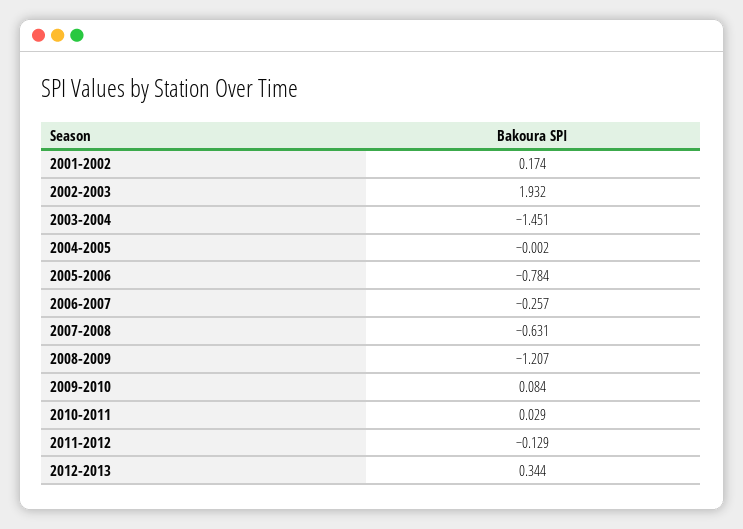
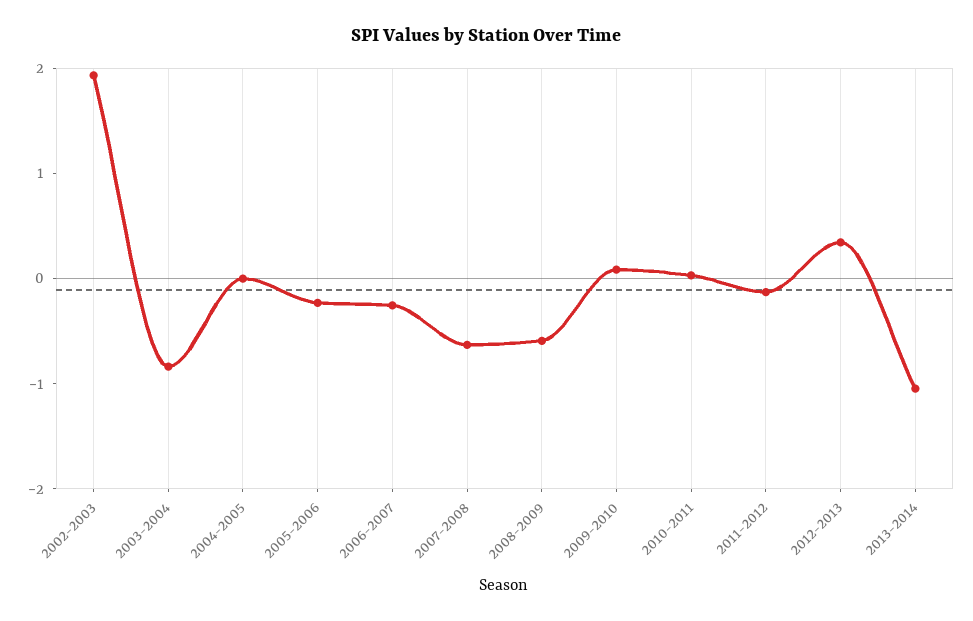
2001-2002: 0.174 -> none
2003-2004: -1.451 -> -0.8
2005-2006: -0.784 -> -0.2
2008-2009: -1.207 -> -0.6
2013-2014: none -> -1

